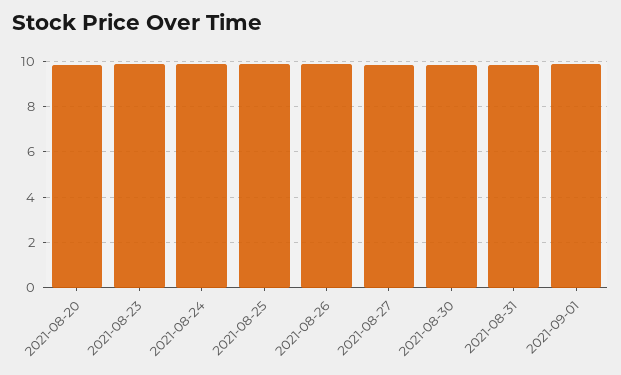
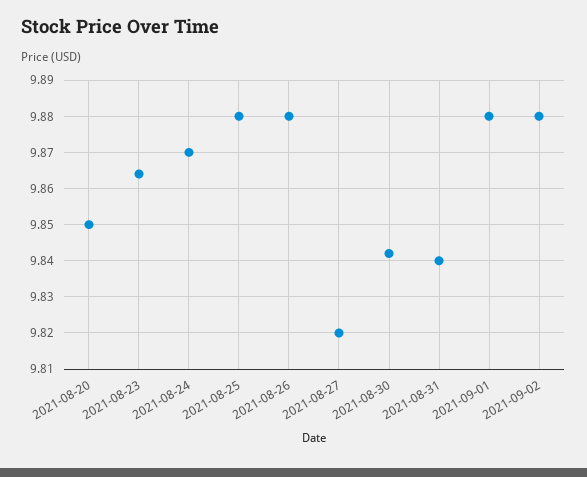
2021-09-02: none -> 9.88

